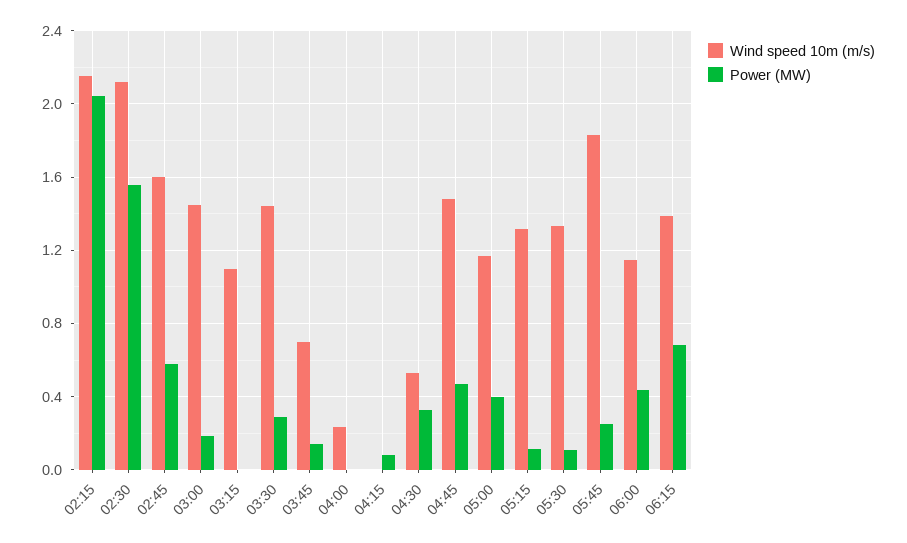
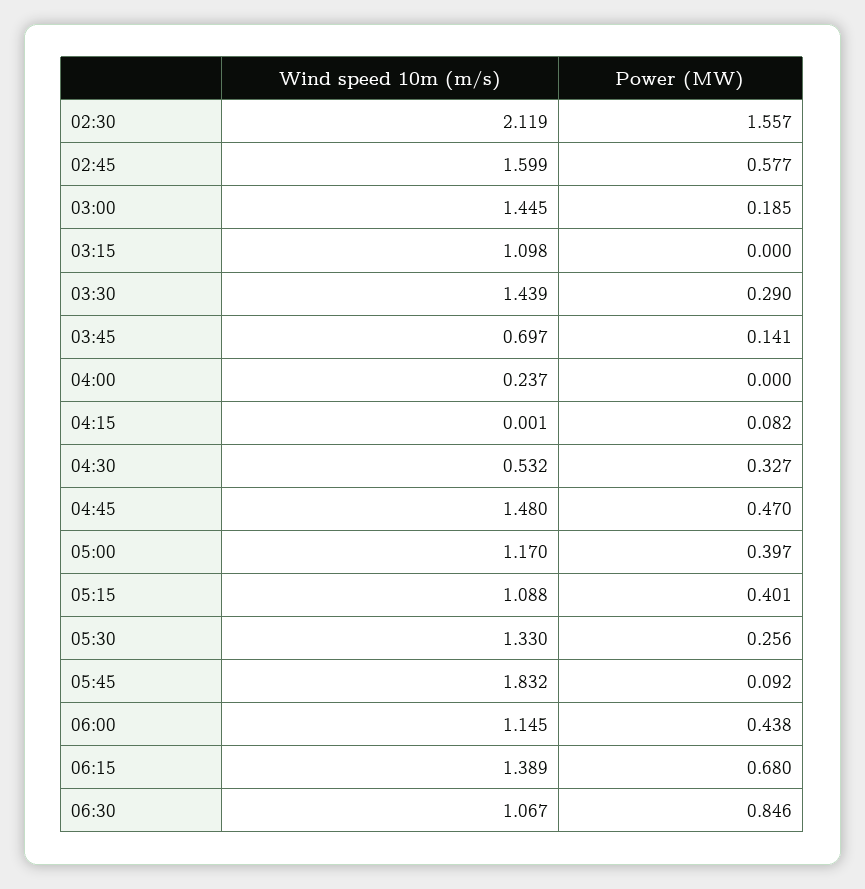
Wind speed 10m (m/s), 02:15: 2.15 -> none
Power (MW), 02:15: 2.05 -> none
Wind speed 10m (m/s), 05:15: 1.3 -> 1.088
Power (MW), 05:15: 0.1 -> 0.401
Power (MW), 05:30: 0.1 -> 0.256
Power (MW), 05:45: 0.25 -> 0.092
Wind speed 10m (m/s), 06:30: none -> 1.067
Power (MW), 06:30: none -> 0.846

